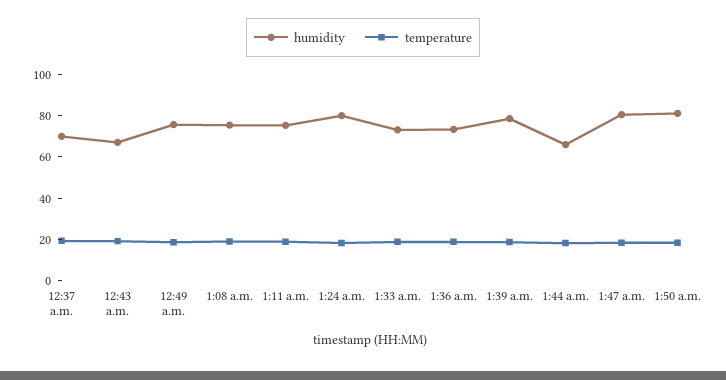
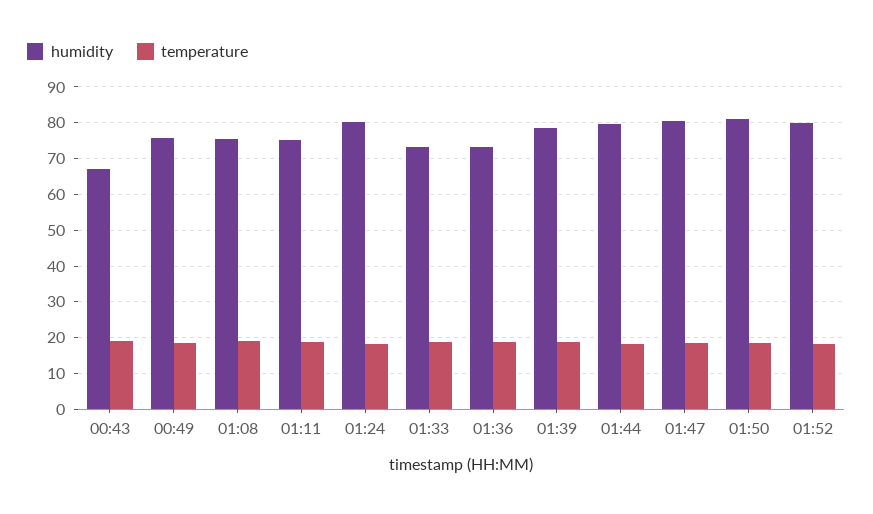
humidity, 12:37 a.m.: 70 -> none
temperature, 12:37 a.m.: 20 -> none
humidity, 1:44 a.m.: 65 -> 80
humidity, 01:52: none -> 80
temperature, 01:52: none -> 18

